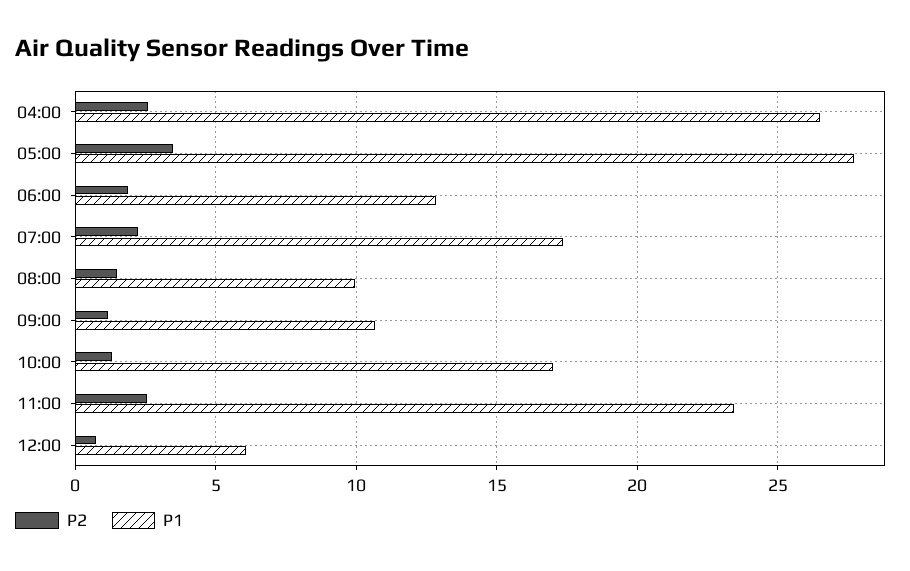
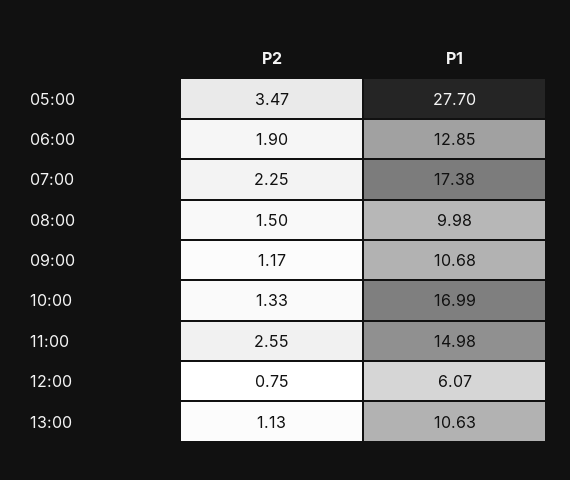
P2, 04:00: 2.5 -> none
P1, 04:00: 26.5 -> none
P1, 11:00: 23.5 -> 14.98
P2, 13:00: none -> 1.13
P1, 13:00: none -> 10.63

